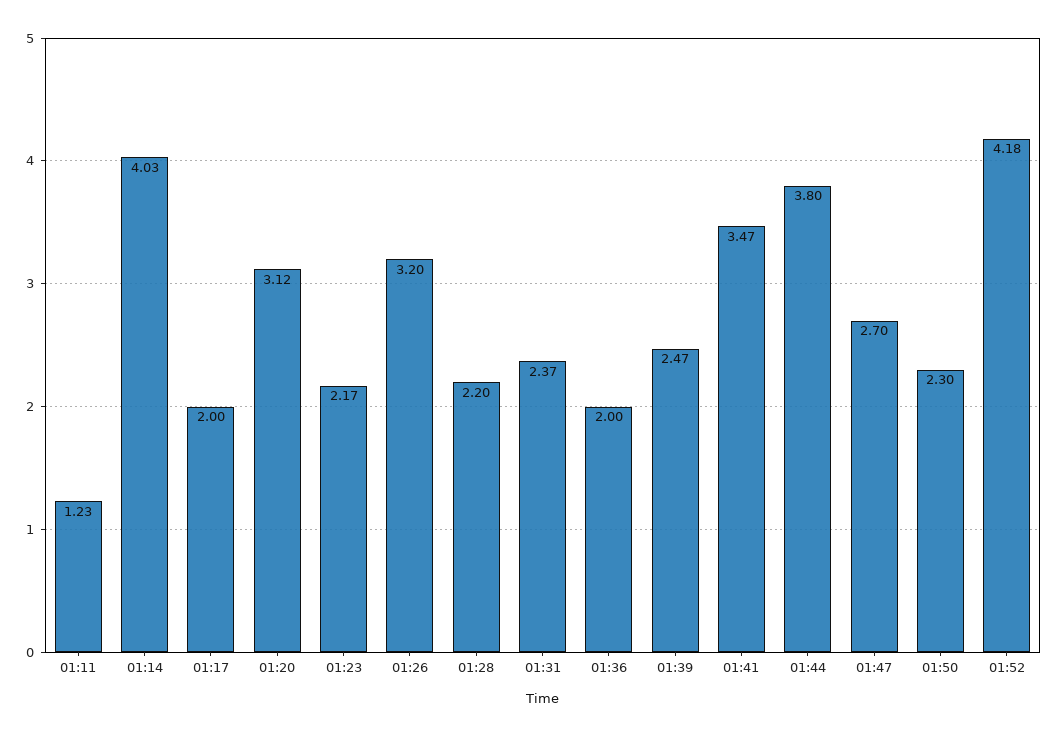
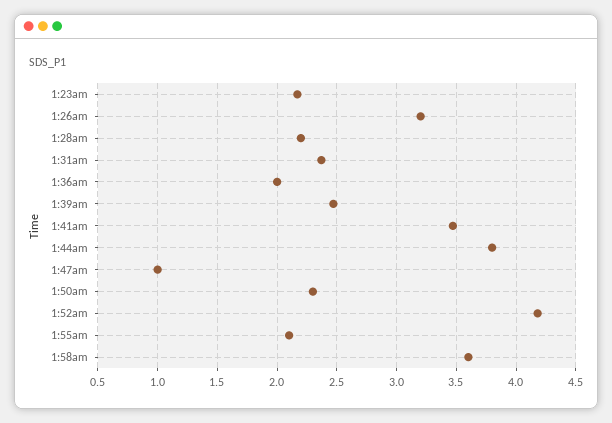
01:11: 1.23 -> none
01:14: 4.03 -> none
01:17: 2 -> none
01:20: 3.12 -> none
01:47: 2.7 -> 1
1:55am: none -> 2.1
1:58am: none -> 3.6

